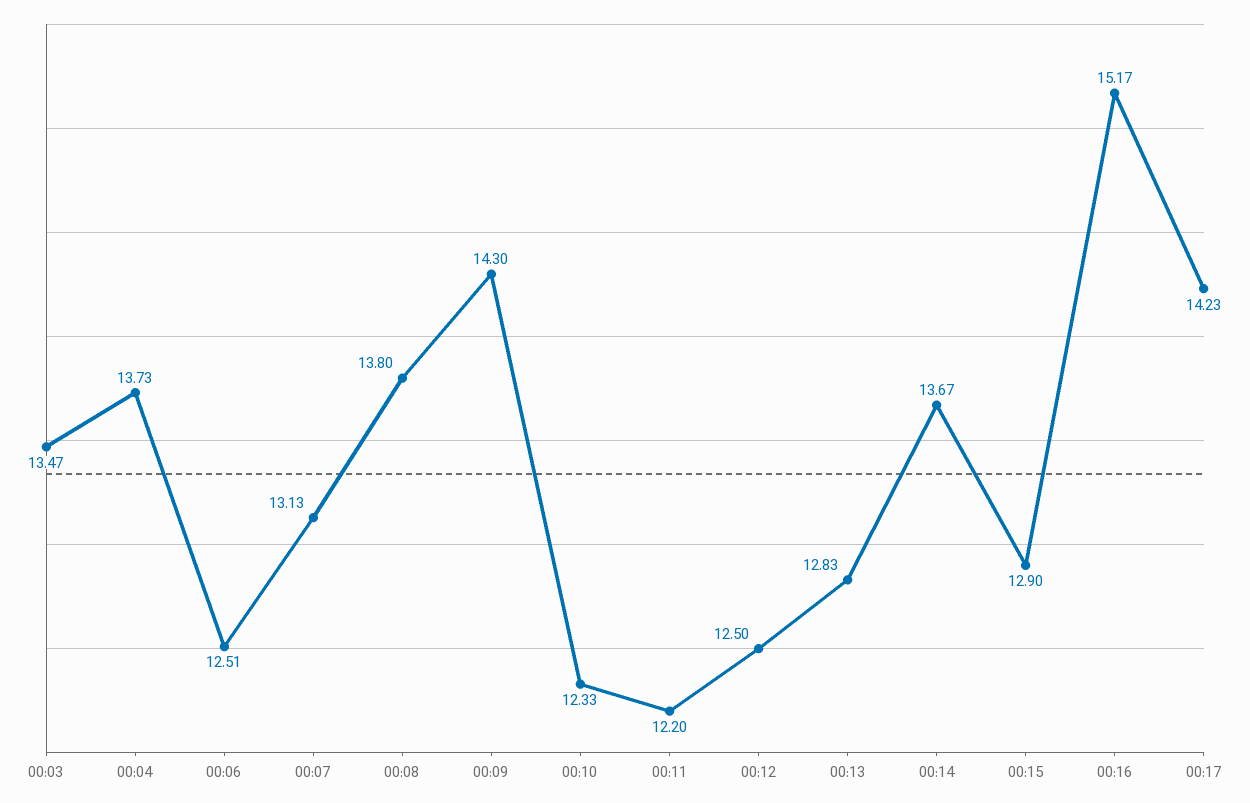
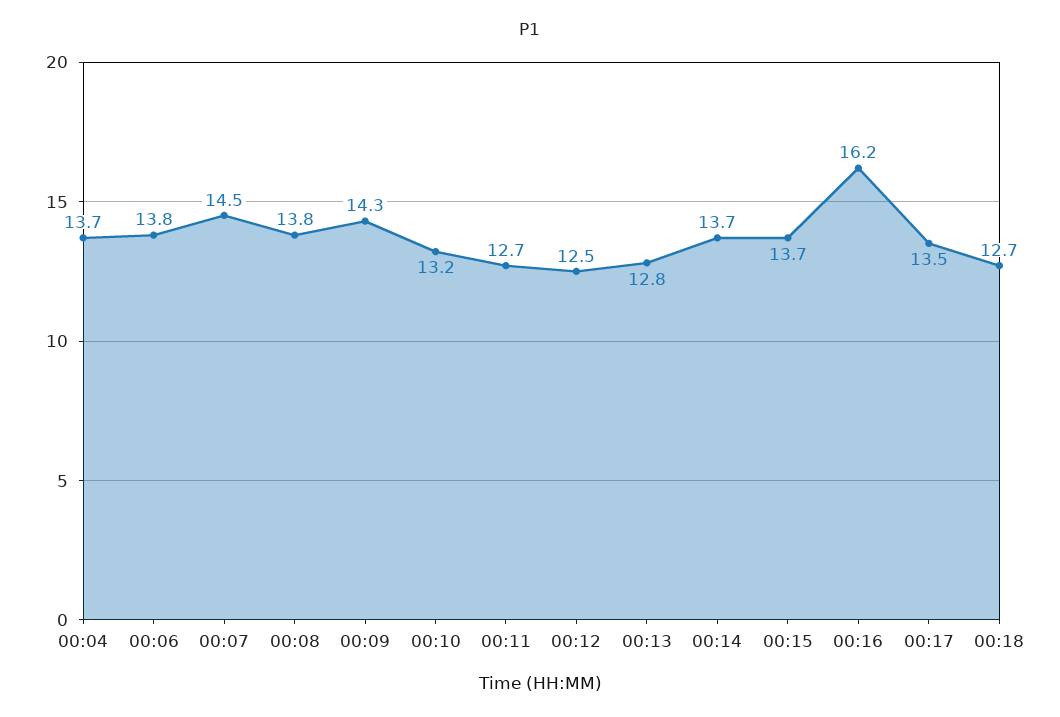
00:03: 13.47 -> none
00:06: 12.51 -> 13.8
00:07: 13.13 -> 14.5
00:10: 12.33 -> 13.2
00:11: 12.2 -> 12.7
00:15: 12.9 -> 13.7
00:16: 15.17 -> 16.2
00:17: 14.23 -> 13.5
00:18: none -> 12.7

